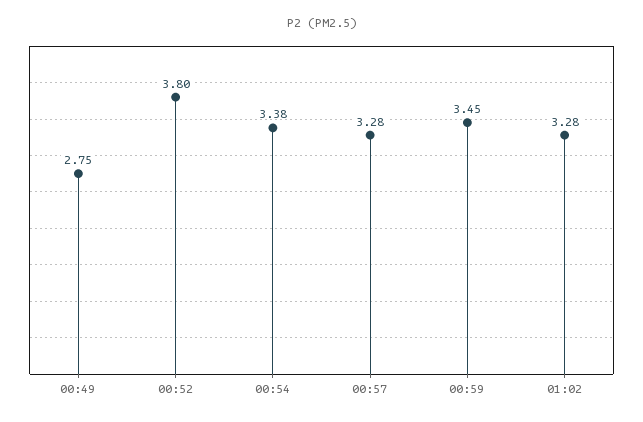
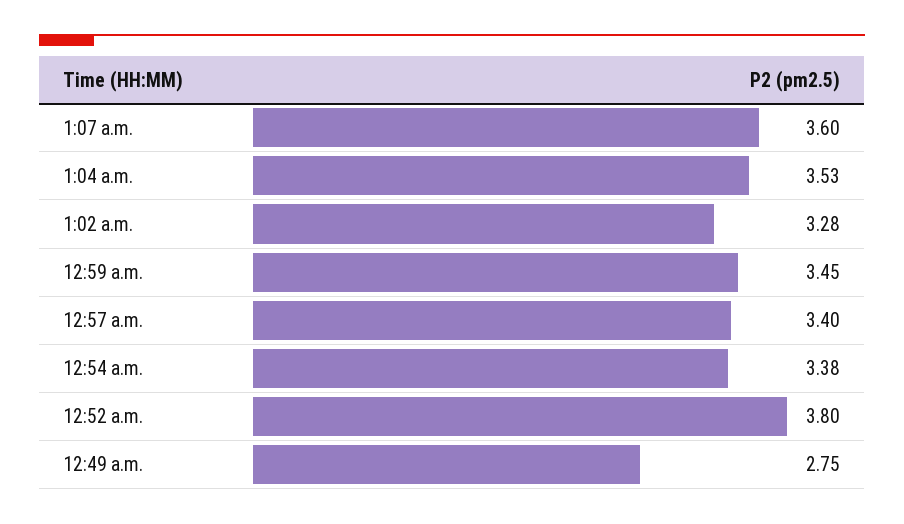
00:57: 3.28 -> 3.4
1:07 a.m.: none -> 3.6
1:04 a.m.: none -> 3.53

